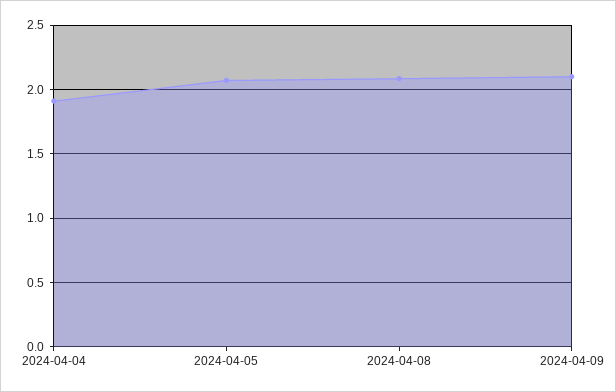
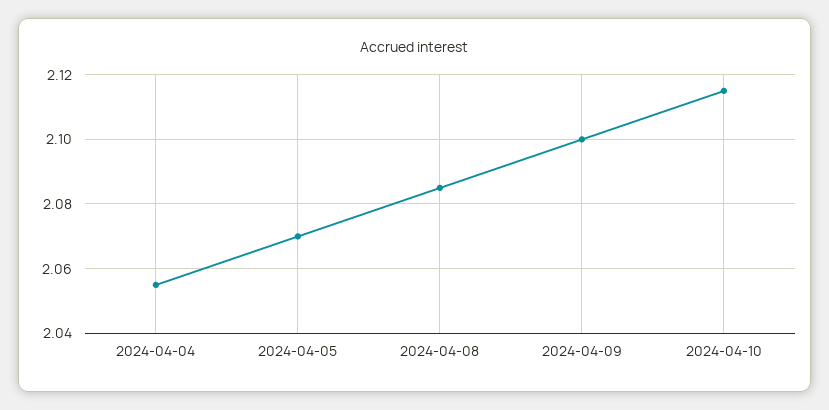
2024-04-04: 1.9 -> 2.055
2024-04-10: none -> 2.115

